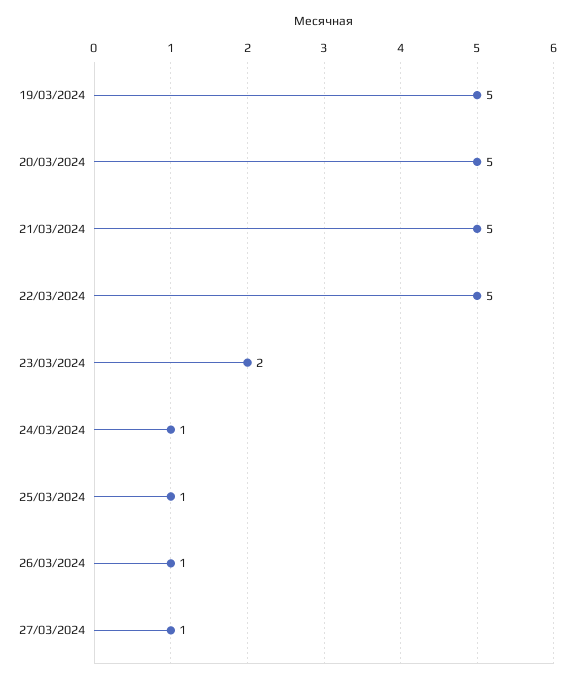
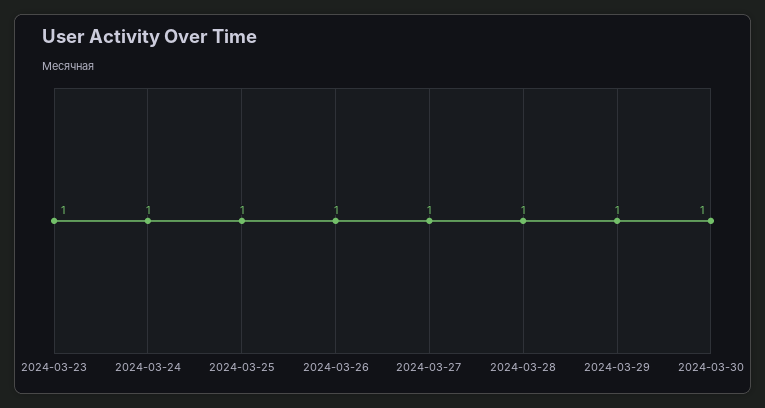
19/03/2024: 5 -> none
20/03/2024: 5 -> none
21/03/2024: 5 -> none
22/03/2024: 5 -> none
23/03/2024: 2 -> 1
2024-03-28: none -> 1
2024-03-29: none -> 1
2024-03-30: none -> 1

